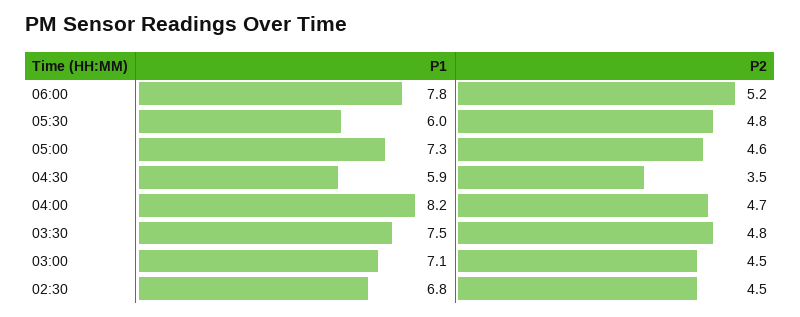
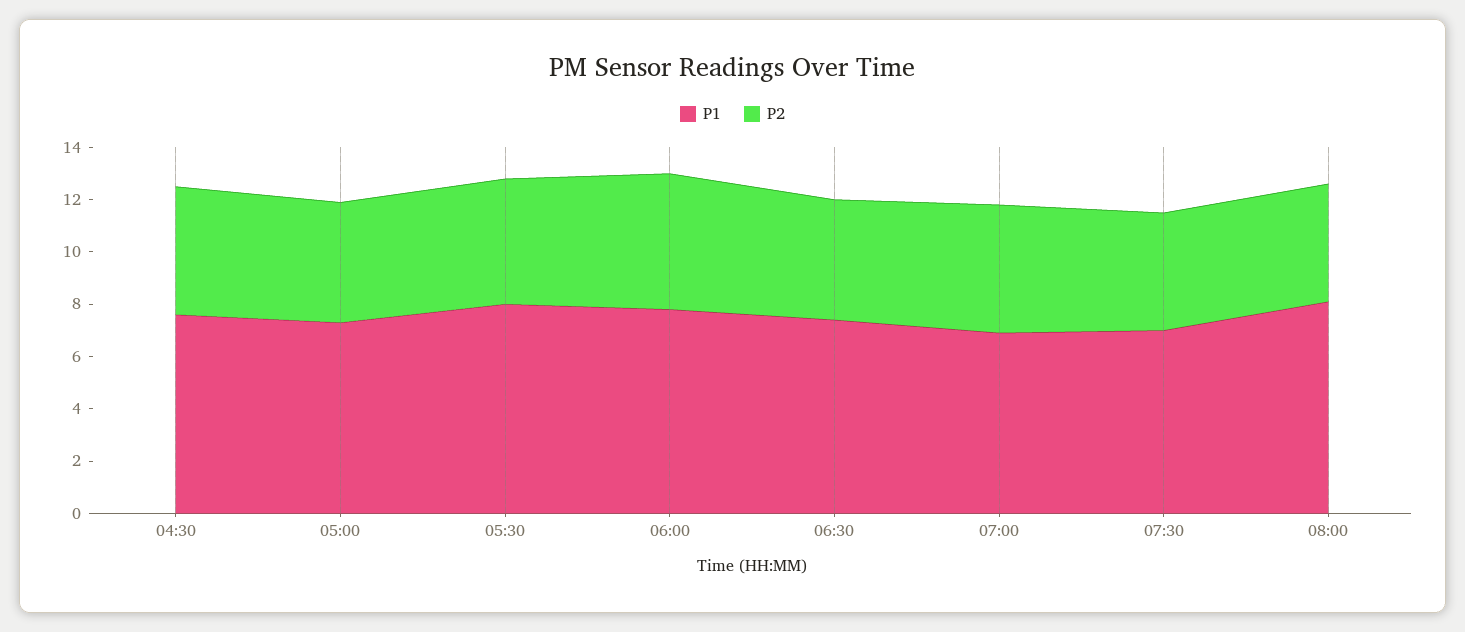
P1, 05:30: 6 -> 8
P1, 04:30: 5.9 -> 7.5
P2, 04:30: 3.5 -> 5
P1, 04:00: 8.2 -> none
P2, 04:00: 4.7 -> none
P1, 03:30: 7.5 -> none
P2, 03:30: 4.8 -> none
P1, 03:00: 7.1 -> none
P2, 03:00: 4.5 -> none
P1, 02:30: 6.8 -> none
P2, 02:30: 4.5 -> none
P1, 06:30: none -> 7.5
P2, 06:30: none -> 4.5
P1, 07:00: none -> 7
P2, 07:00: none -> 5
P1, 07:30: none -> 7
P2, 07:30: none -> 4.5
P1, 08:00: none -> 8
P2, 08:00: none -> 4.5

